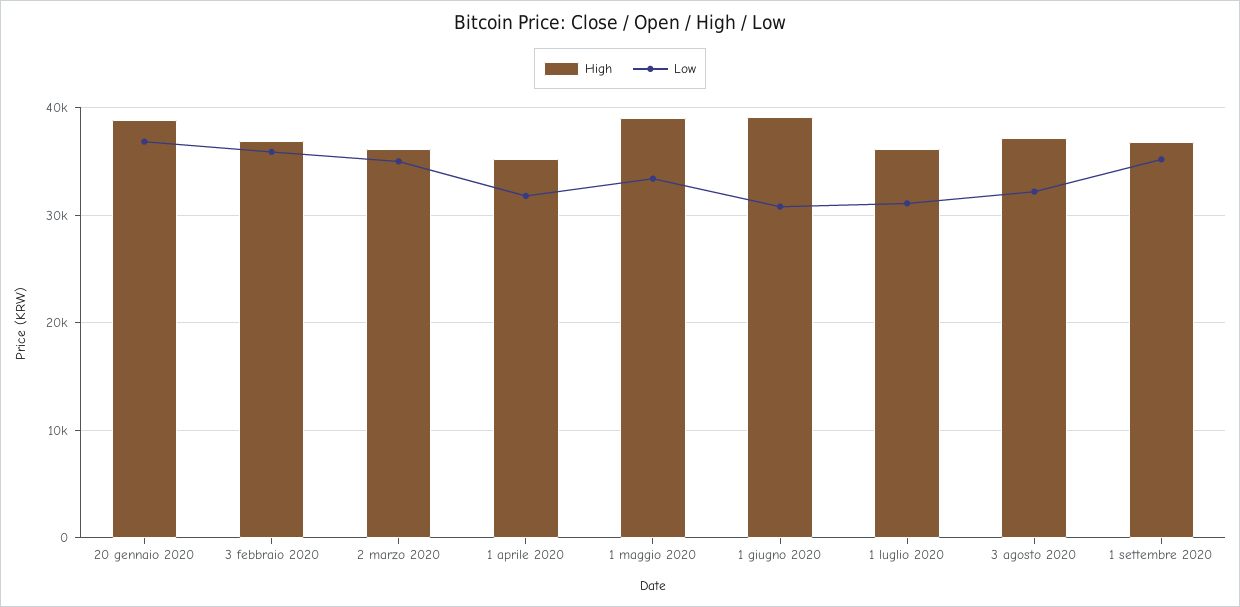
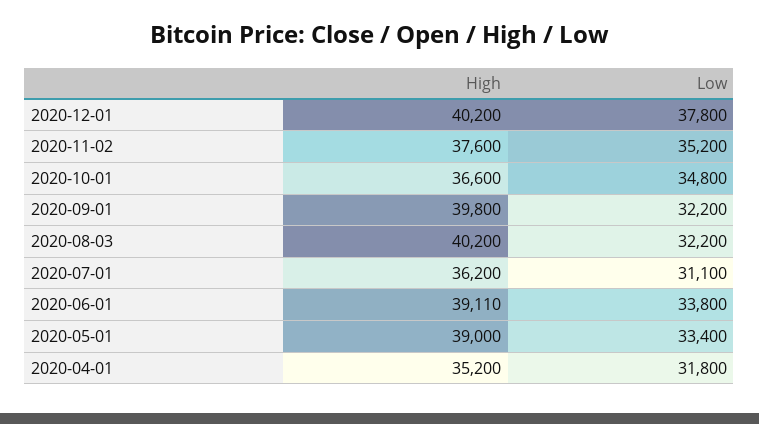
High, 20 gennaio 2020: 39000 -> none
Low, 20 gennaio 2020: 37000 -> none
High, 3 febbraio 2020: 37000 -> none
Low, 3 febbraio 2020: 36000 -> none
High, 2 marzo 2020: 36000 -> none
Low, 2 marzo 2020: 35000 -> none
Low, 1 giugno 2020: 31000 -> 33800
High, 3 agosto 2020: 37000 -> 40200
High, 1 settembre 2020: 37000 -> 39800
Low, 1 settembre 2020: 35000 -> 32200
High, 2020-12-01: none -> 40200
Low, 2020-12-01: none -> 37800
High, 2020-11-02: none -> 37600
Low, 2020-11-02: none -> 35200
High, 2020-10-01: none -> 36600
Low, 2020-10-01: none -> 34800

